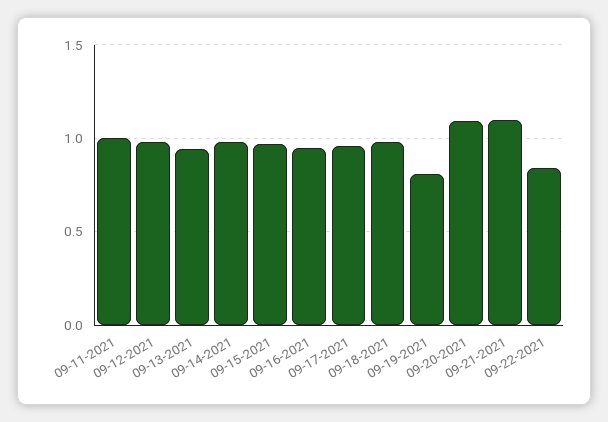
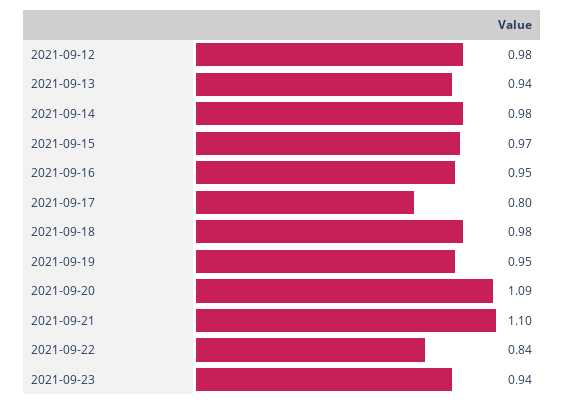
09-11-2021: 1 -> none
09-17-2021: 0.95 -> 0.8
09-19-2021: 0.8 -> 0.95
2021-09-23: none -> 0.94

